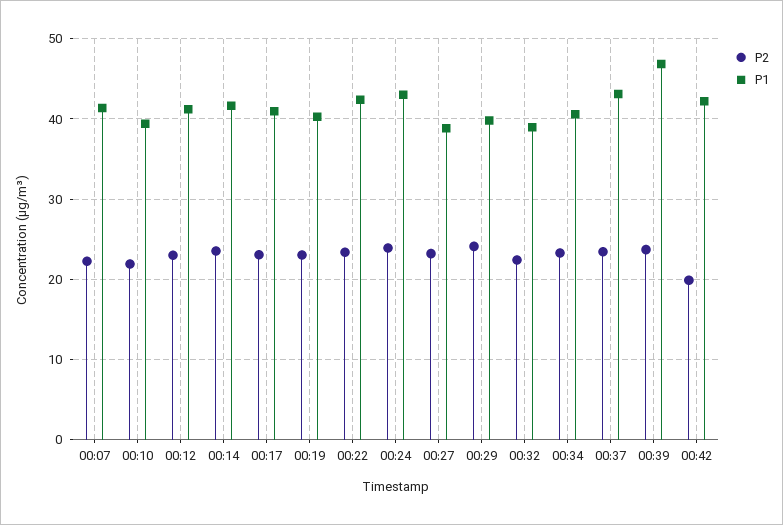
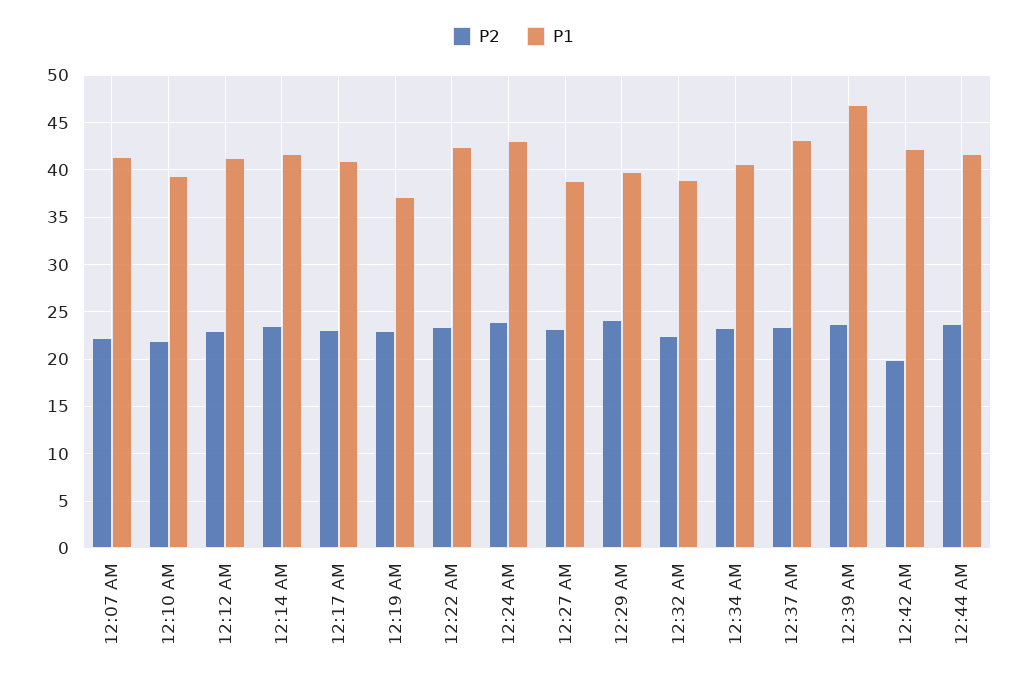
P1, 00:19: 40 -> 37
P2, 12:44 AM: none -> 24
P1, 12:44 AM: none -> 42

